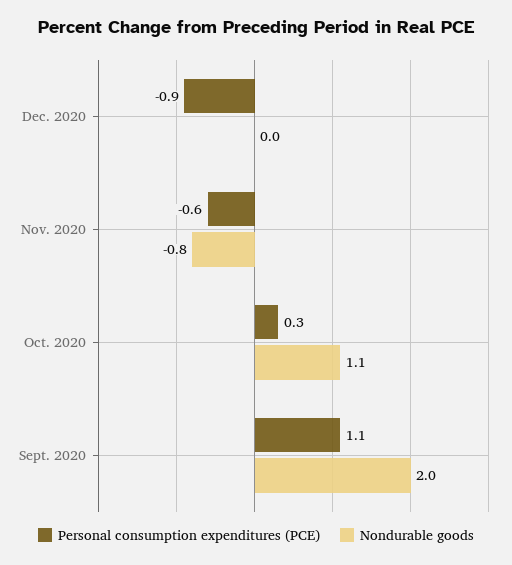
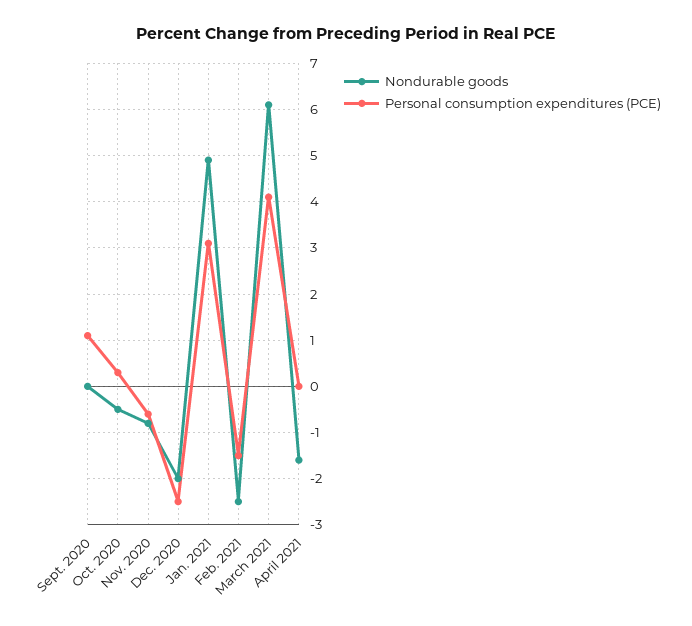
Personal consumption expenditures (PCE), Dec. 2020: -0.9 -> -2.5
Nondurable goods, Dec. 2020: 0 -> -2
Nondurable goods, Oct. 2020: 1.1 -> -0.5
Nondurable goods, Sept. 2020: 2 -> 0
Nondurable goods, Jan. 2021: none -> 5
Personal consumption expenditures (PCE), Jan. 2021: none -> 3
Nondurable goods, Feb. 2021: none -> -2.5
Personal consumption expenditures (PCE), Feb. 2021: none -> -1.5
Nondurable goods, March 2021: none -> 6
Personal consumption expenditures (PCE), March 2021: none -> 4
Nondurable goods, April 2021: none -> -1.5
Personal consumption expenditures (PCE), April 2021: none -> 0

